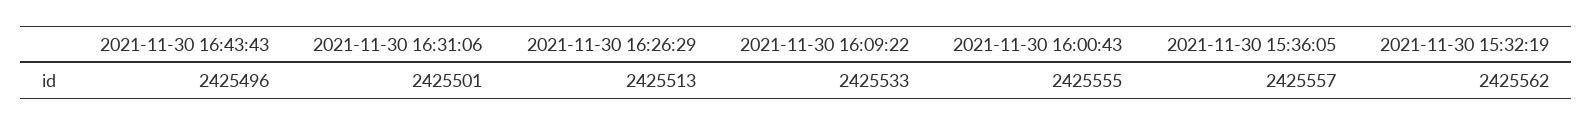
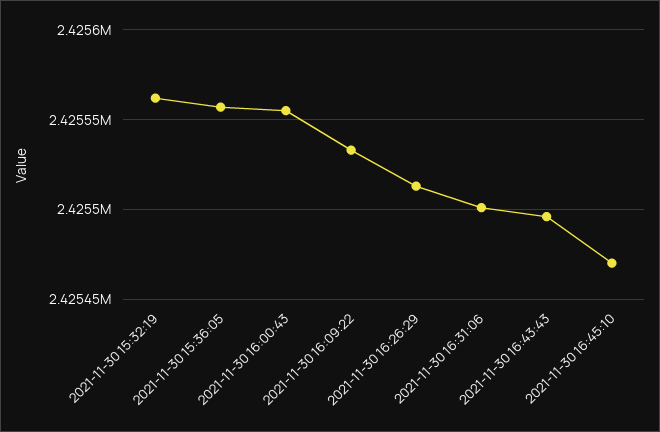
2021-11-30 16:45:10: none -> 2425470

